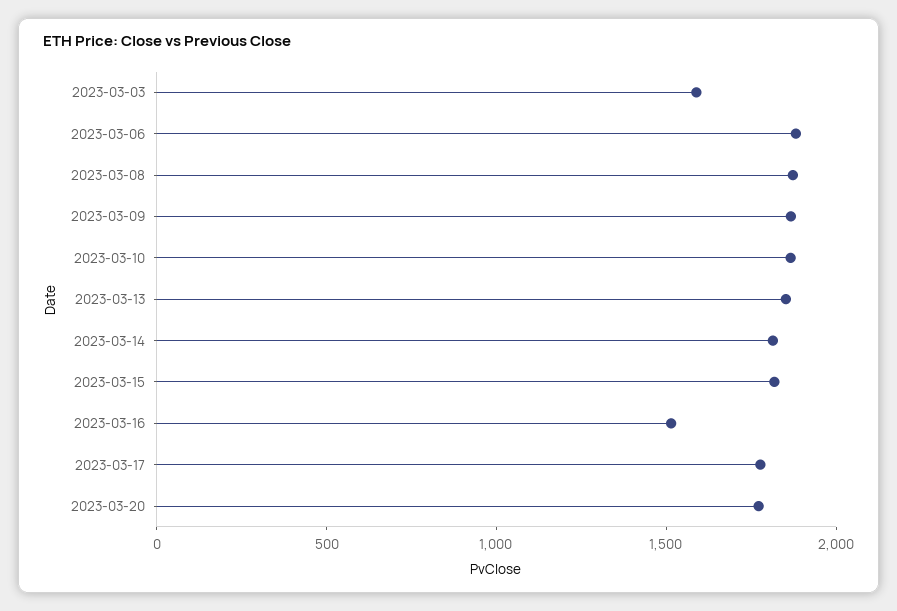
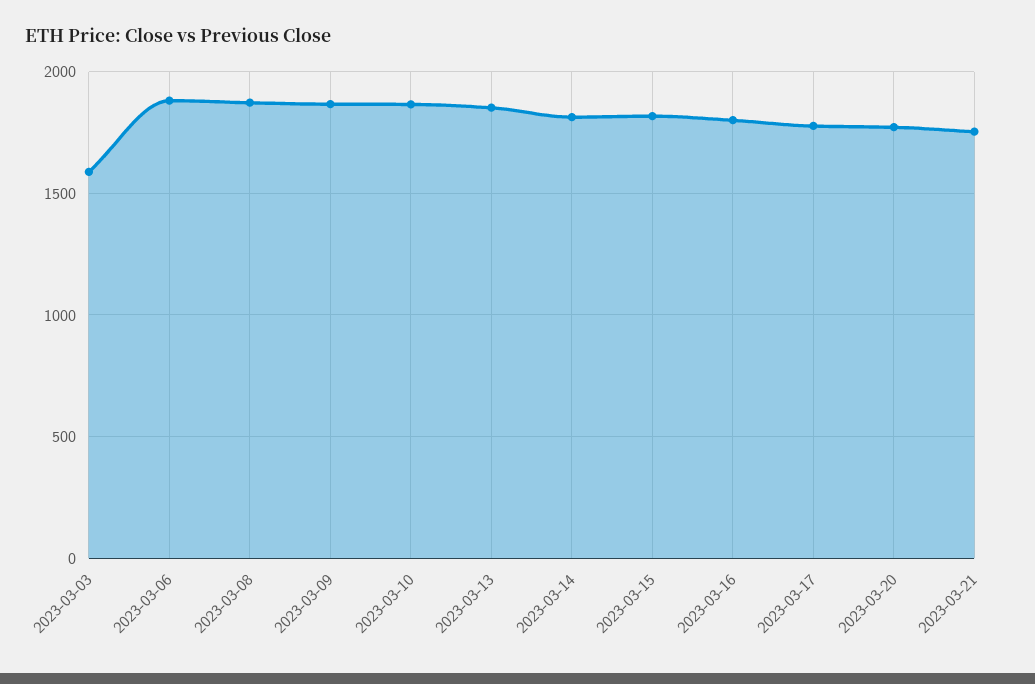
2023-03-16: 1500 -> 1800
2023-03-21: none -> 1750

